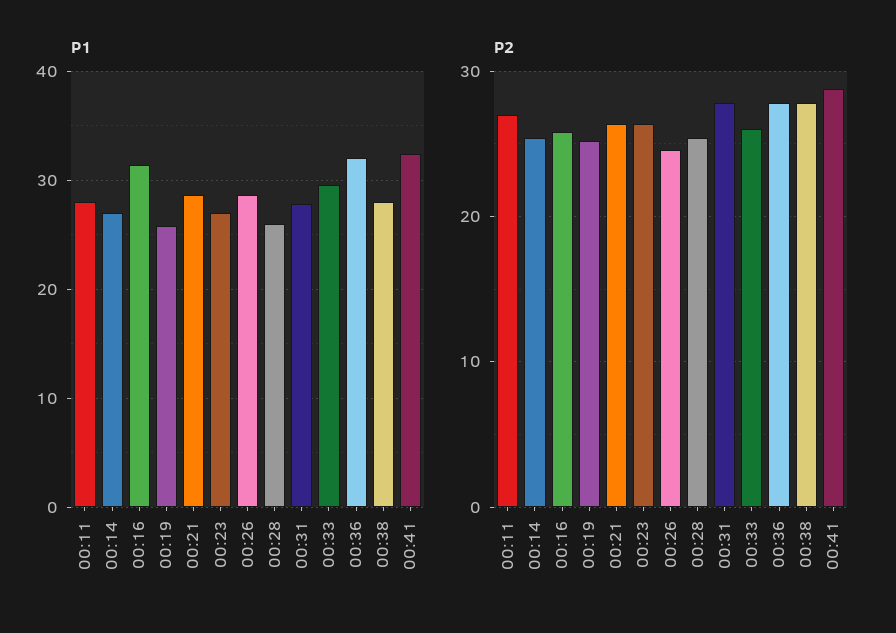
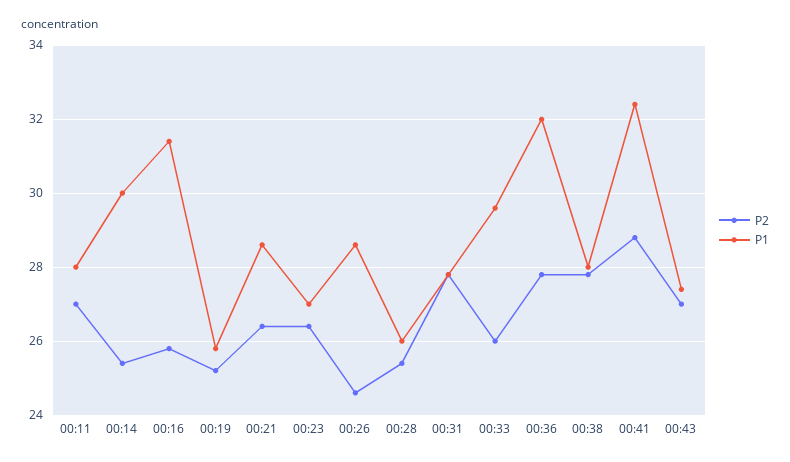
P1, 00:14: 27 -> 30
P2, 00:43: none -> 27
P1, 00:43: none -> 27.5

